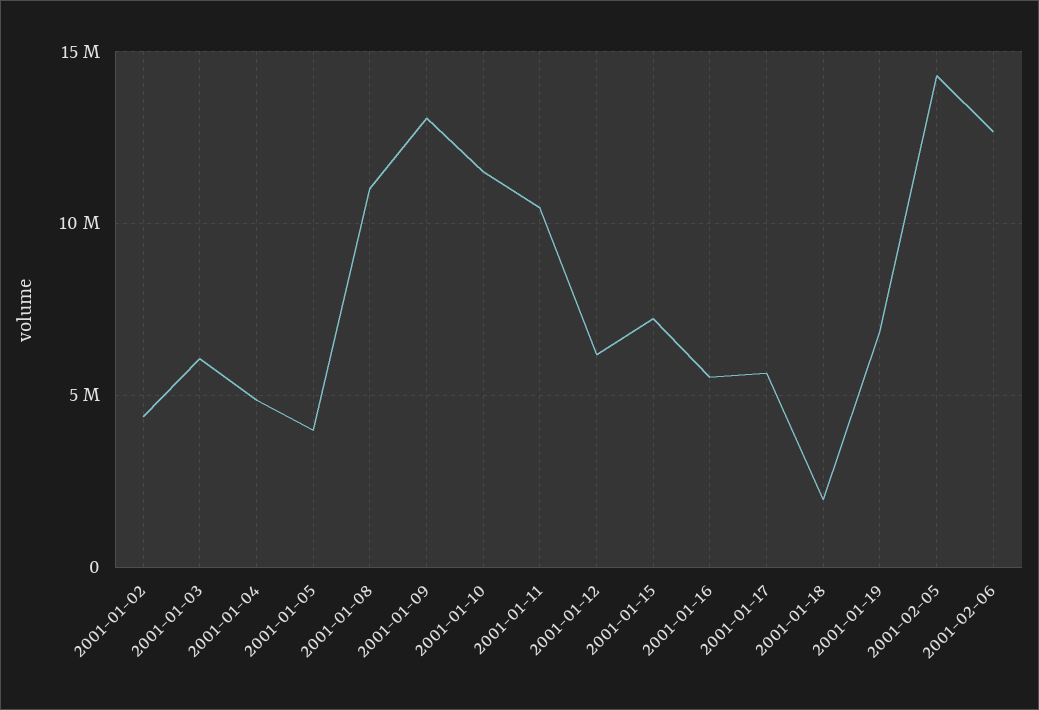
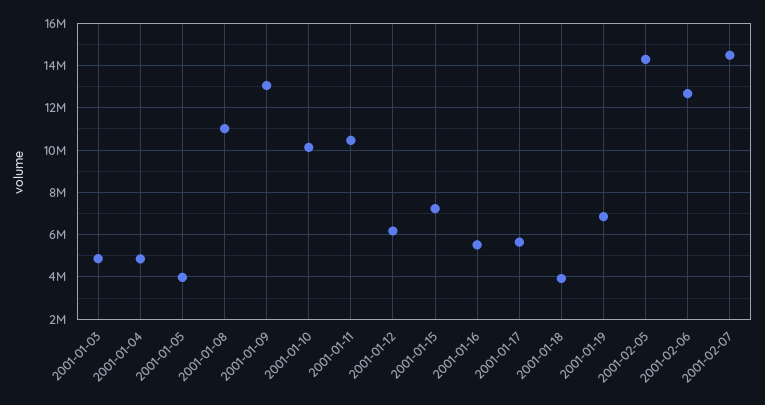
2001-01-02: 4500000 -> none
2001-01-03: 6000000 -> 5000000
2001-01-10: 11500000 -> 10000000
2001-01-18: 2000000 -> 4000000
2001-02-07: none -> 14500000

